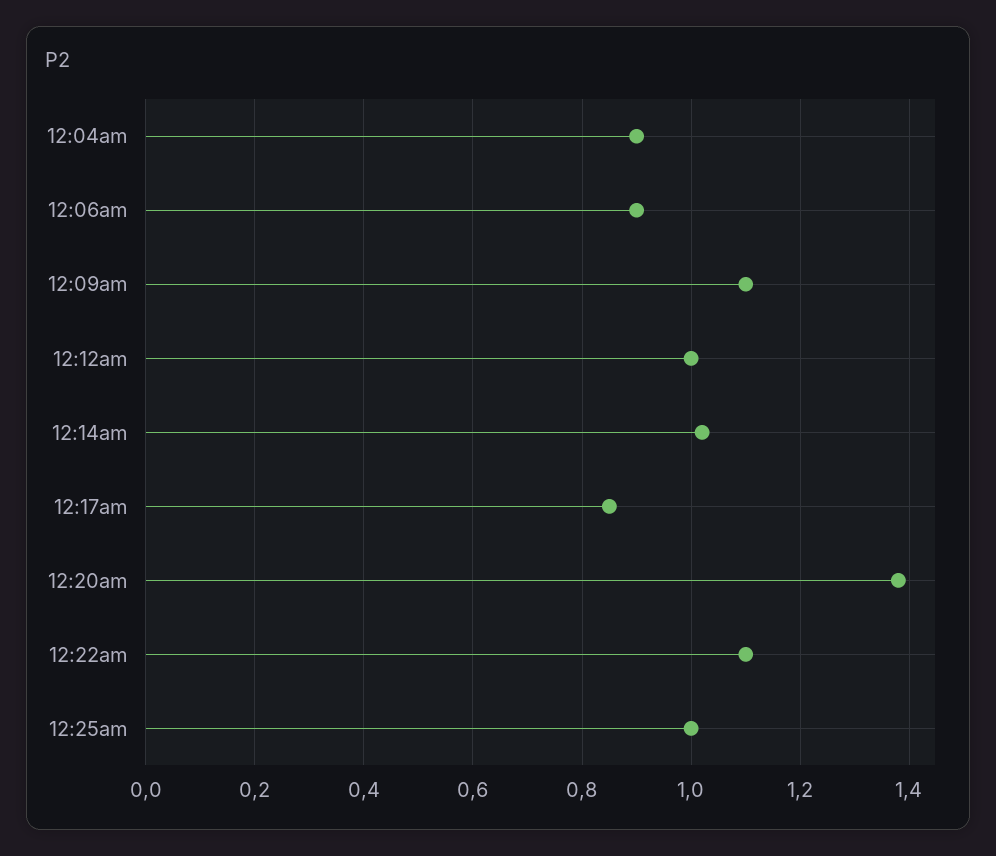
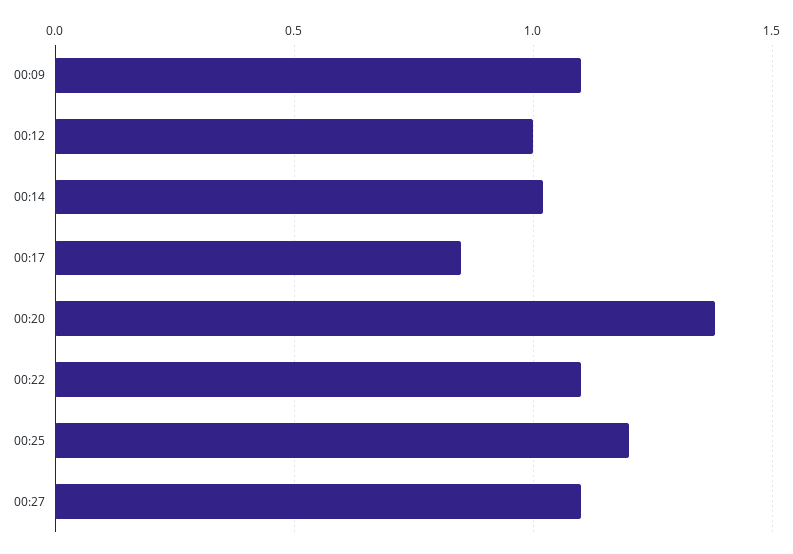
12:04am: 0.9 -> none
12:06am: 0.9 -> none
12:25am: 1 -> 1.2
00:27: none -> 1.1

